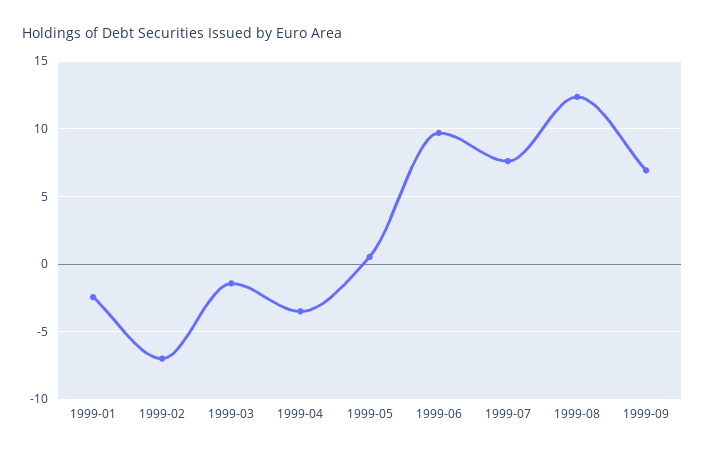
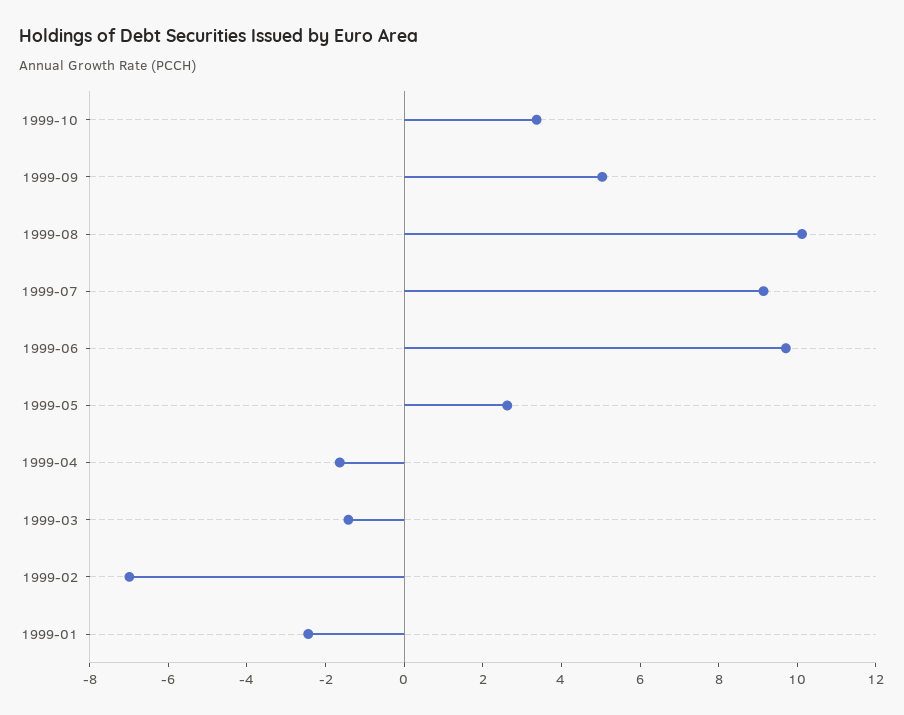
1999-04: -3.5 -> -1.5
1999-05: 0.5 -> 2.5
1999-07: 7.5 -> 9
1999-08: 12.5 -> 10
1999-09: 7 -> 5
1999-10: none -> 3.5

